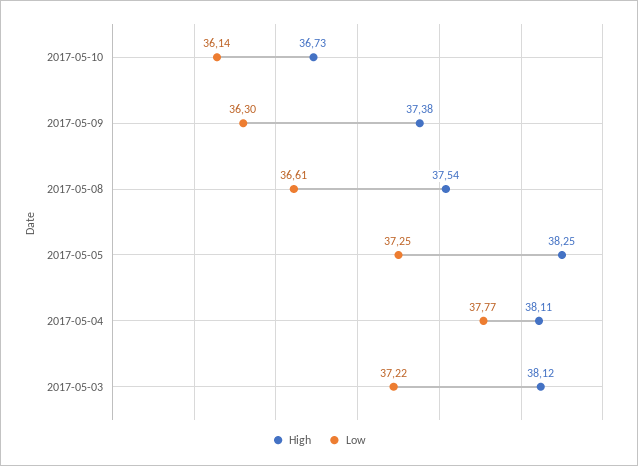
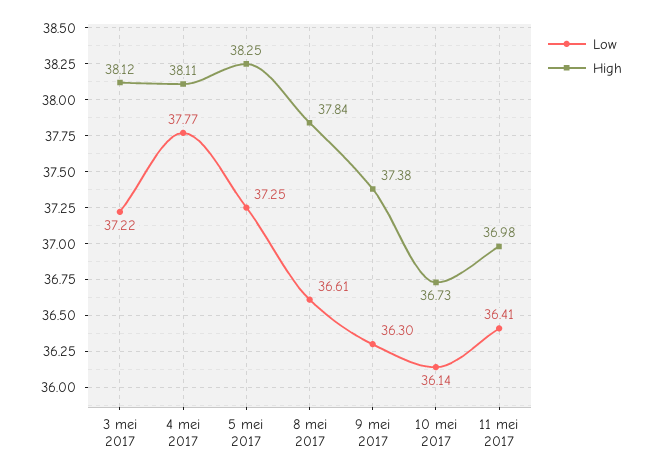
High, 2017-05-08: 37.54 -> 37.84
Low, 11 mei 2017: none -> 36.41
High, 11 mei 2017: none -> 36.98

